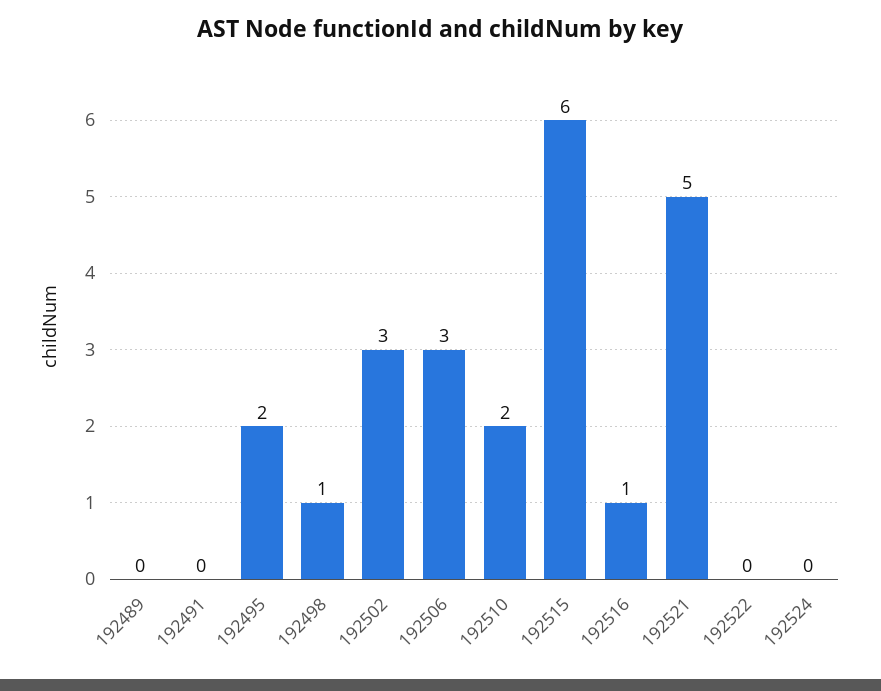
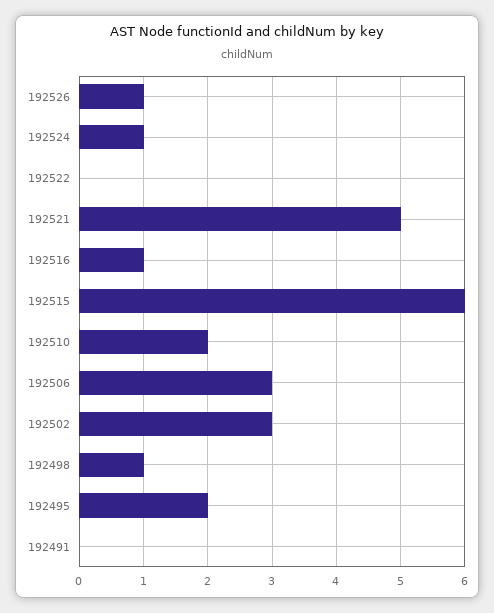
192489: 0 -> none
192524: 0 -> 1
192526: none -> 1

